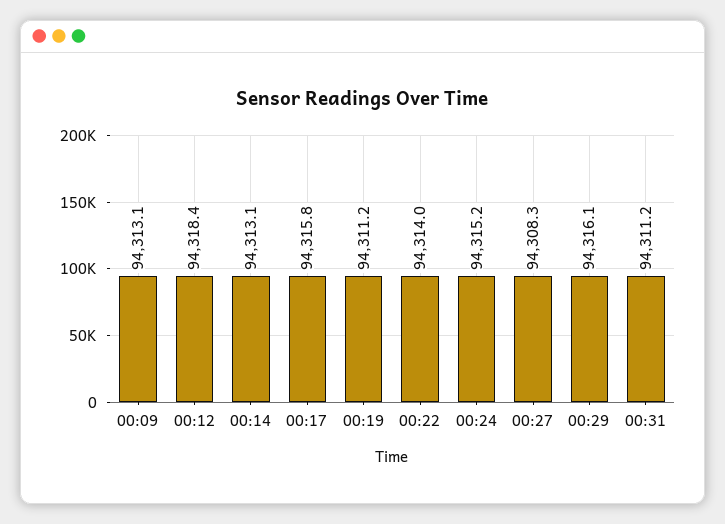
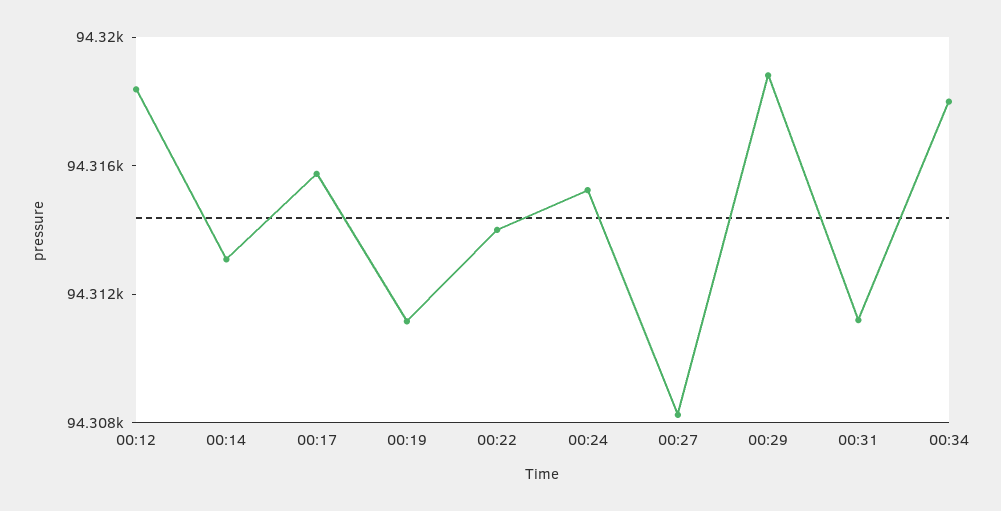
00:09: 94313.1 -> none
00:29: 94316.1 -> 94319
00:34: none -> 94318

